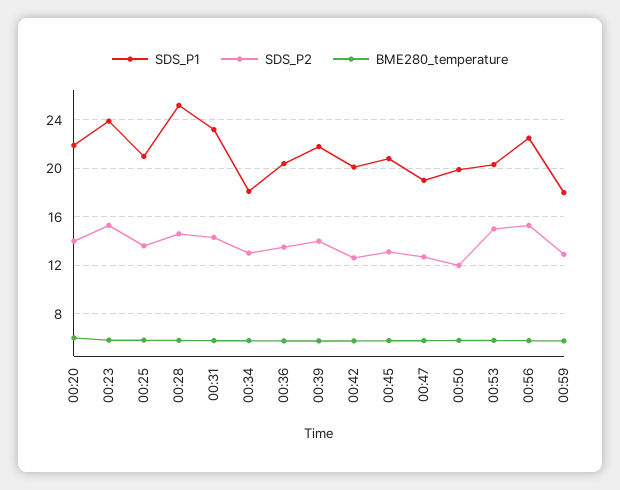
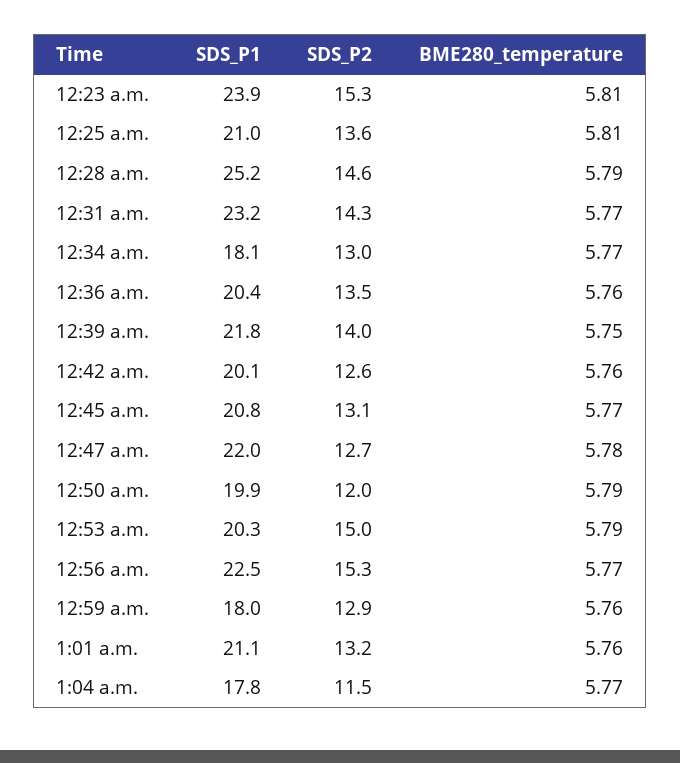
SDS_P1, 00:20: 22 -> none
SDS_P2, 00:20: 14 -> none
BME280_temperature, 00:20: 6 -> none
SDS_P1, 00:47: 19 -> 22
SDS_P1, 1:01 a.m.: none -> 21.1
SDS_P2, 1:01 a.m.: none -> 13.2
BME280_temperature, 1:01 a.m.: none -> 5.76
SDS_P1, 1:04 a.m.: none -> 17.8
SDS_P2, 1:04 a.m.: none -> 11.5
BME280_temperature, 1:04 a.m.: none -> 5.77

